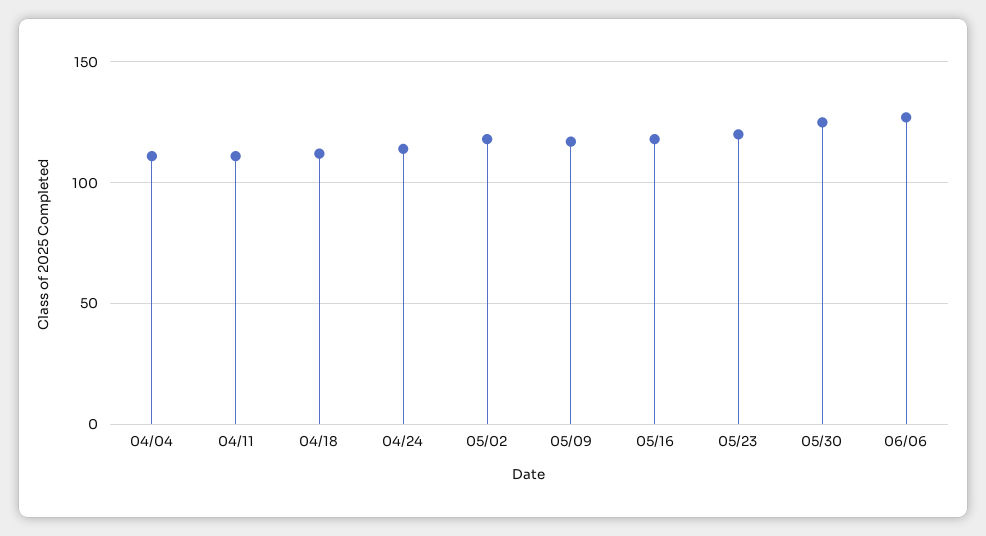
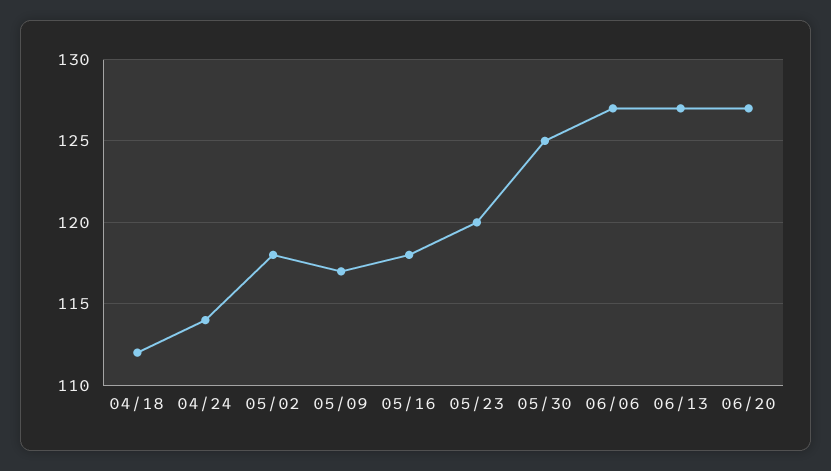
04/04: 110 -> none
04/11: 110 -> none
06/13: none -> 127
06/20: none -> 127

